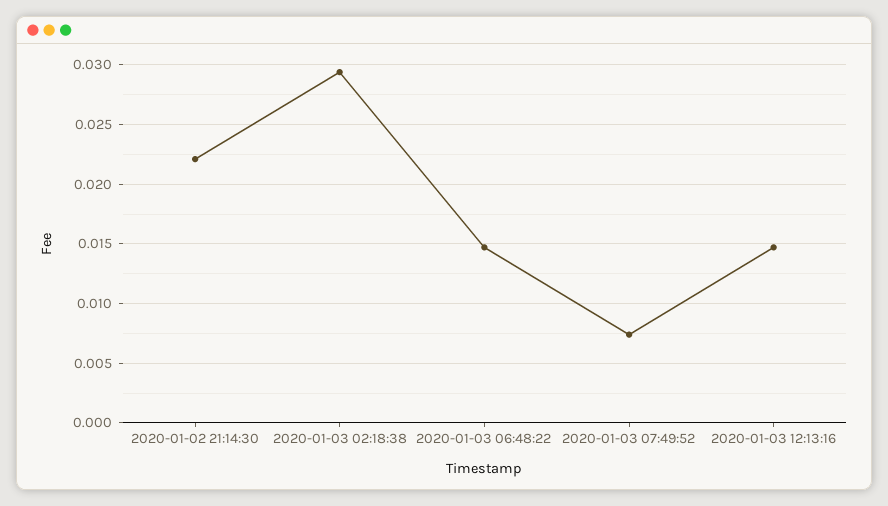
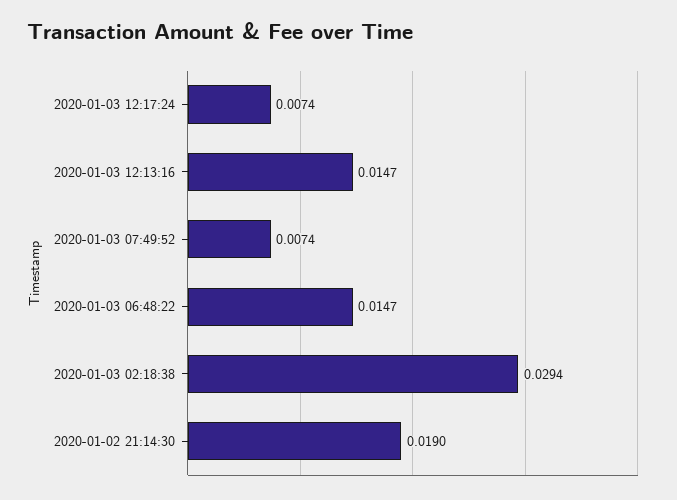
2020-01-02 21:14:30: 0.022 -> 0.019
2020-01-03 12:17:24: none -> 0.0074

